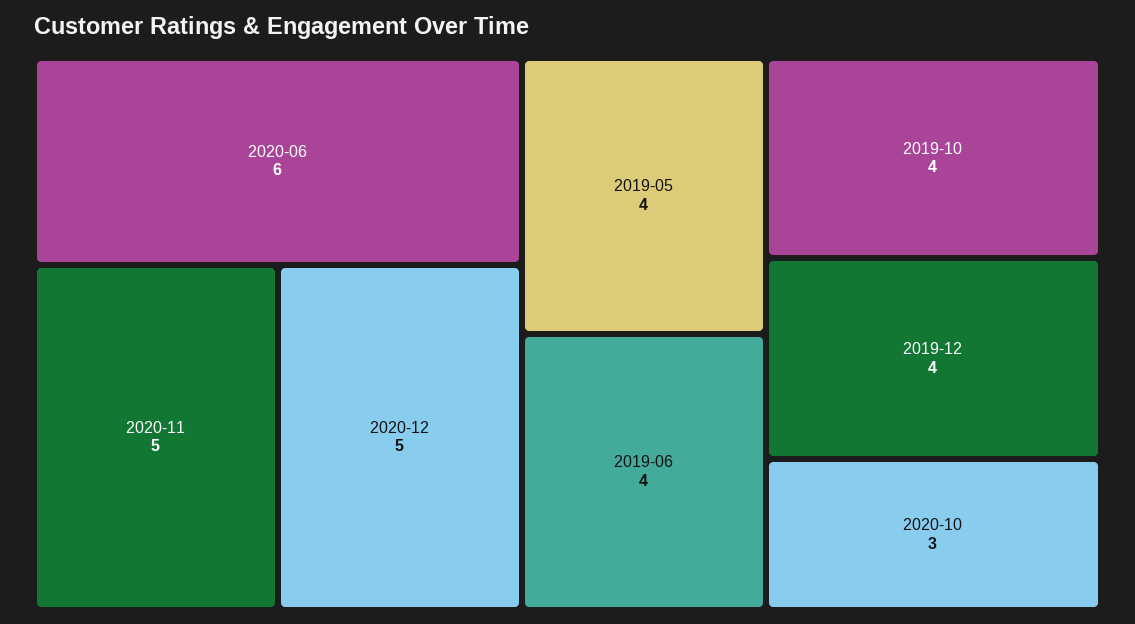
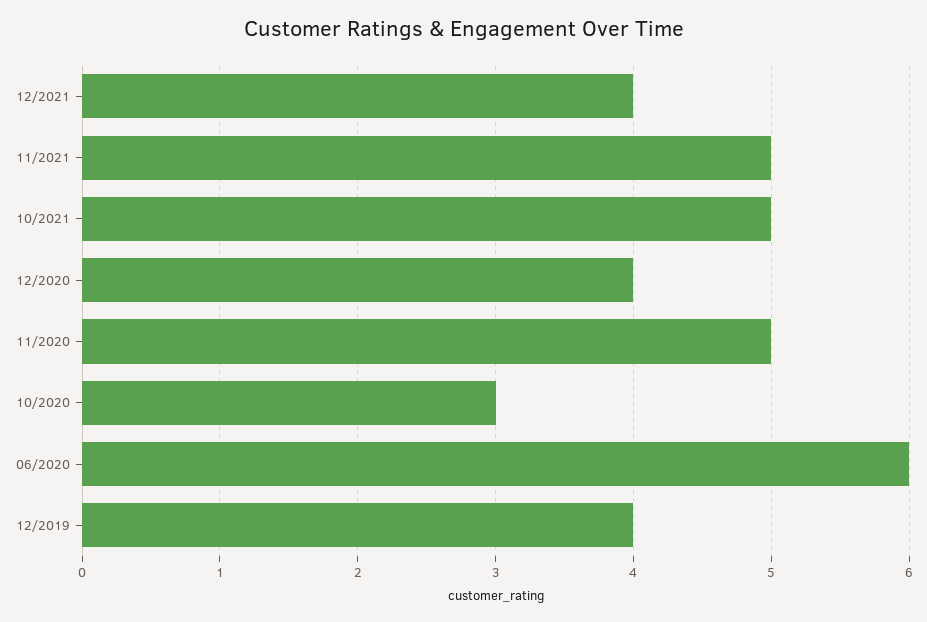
2020-12: 5 -> 4
2019-05: 4 -> none
2019-06: 4 -> none
2019-10: 4 -> none
12/2021: none -> 4
11/2021: none -> 5
10/2021: none -> 5

